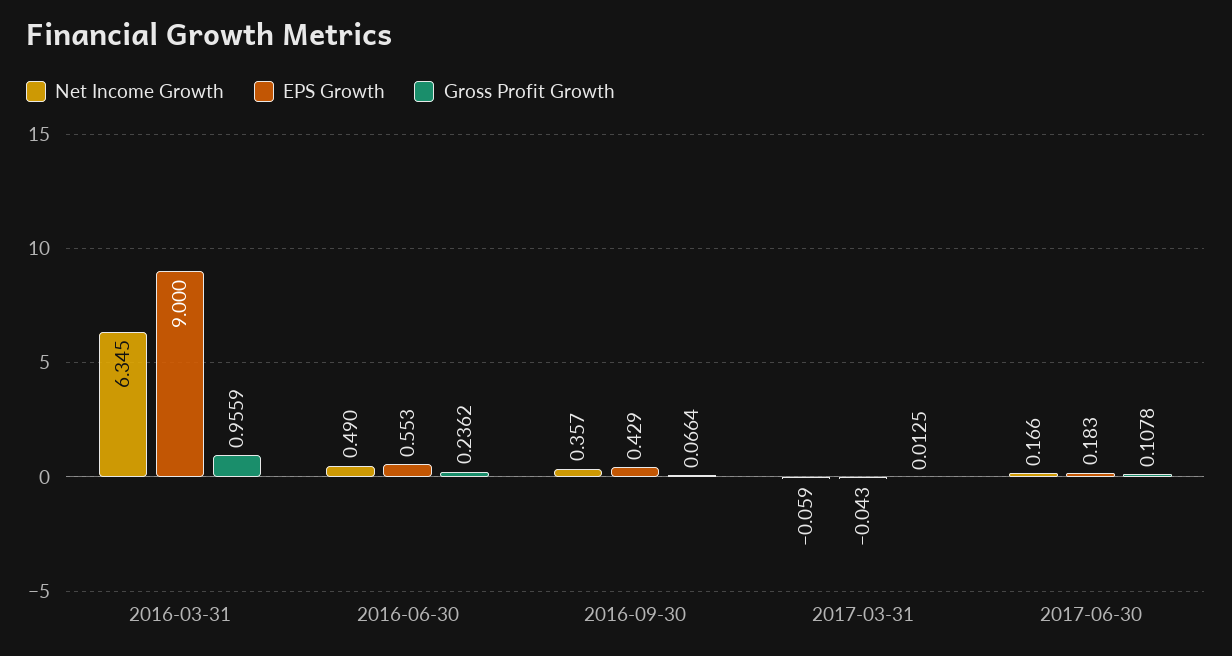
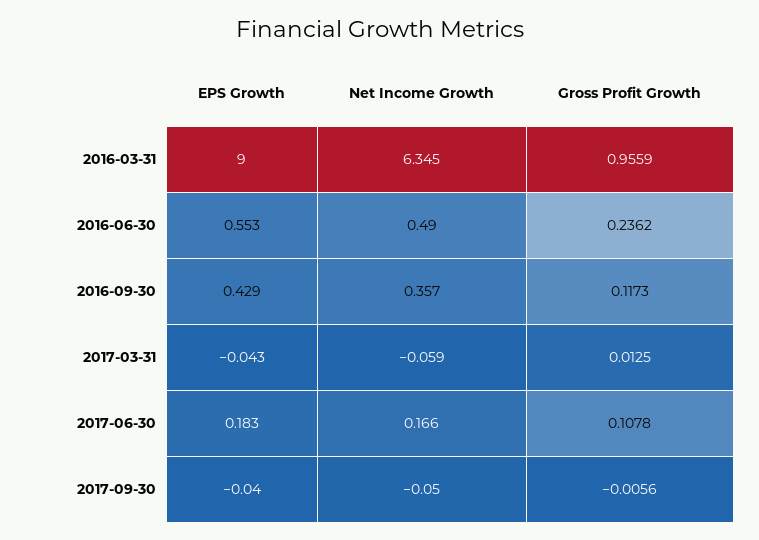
Gross Profit Growth, 2016-09-30: 0.0664 -> 0.1173
EPS Growth, 2017-09-30: none -> -0.04
Net Income Growth, 2017-09-30: none -> -0.05
Gross Profit Growth, 2017-09-30: none -> -0.0056

